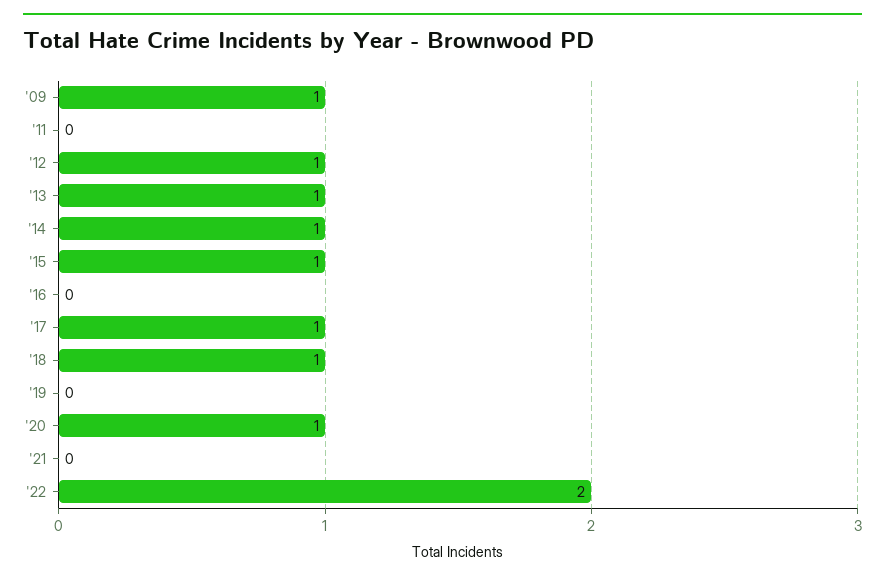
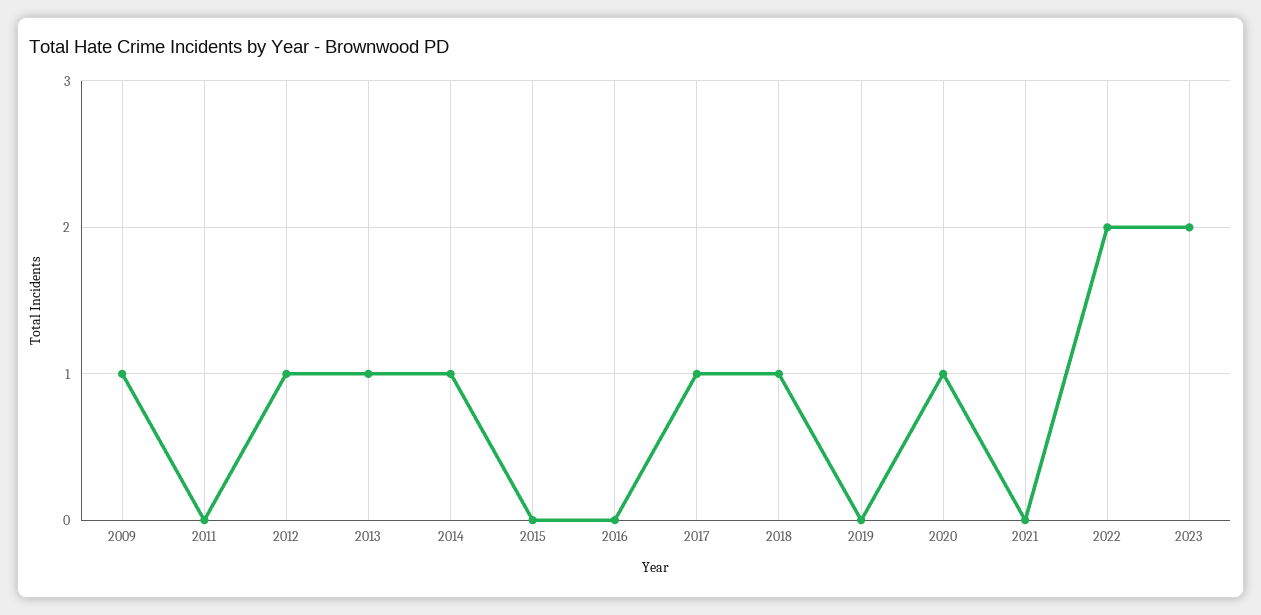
'15: 1 -> 0
2023: none -> 2

